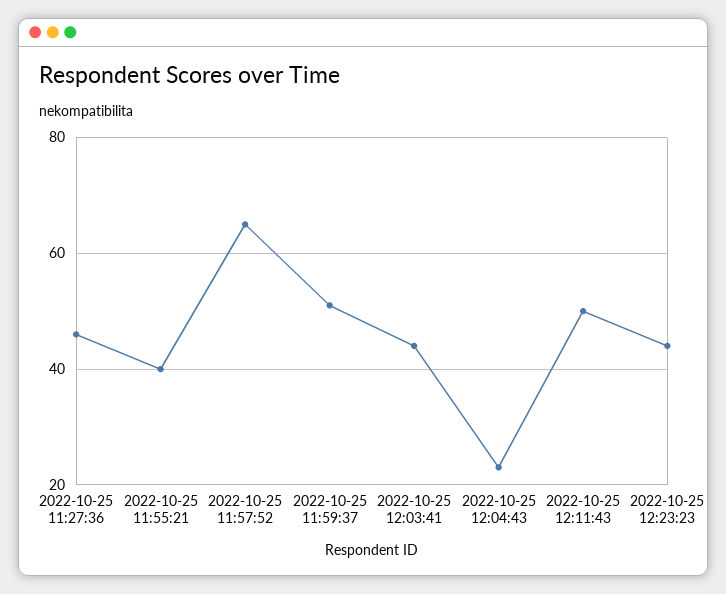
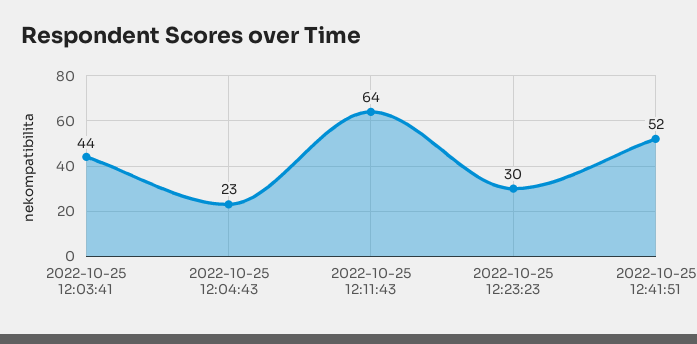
2022-10-25 11:27:36: 45 -> none
2022-10-25 11:55:21: 40 -> none
2022-10-25 11:57:52: 65 -> none
2022-10-25 11:59:37: 50 -> none
2022-10-25 12:11:43: 50 -> 64
2022-10-25 12:23:23: 45 -> 30
2022-10-25 12:41:51: none -> 52

